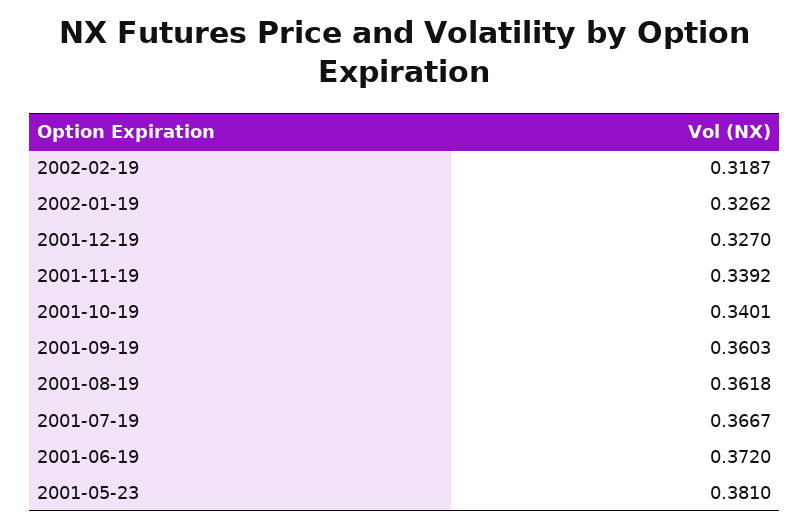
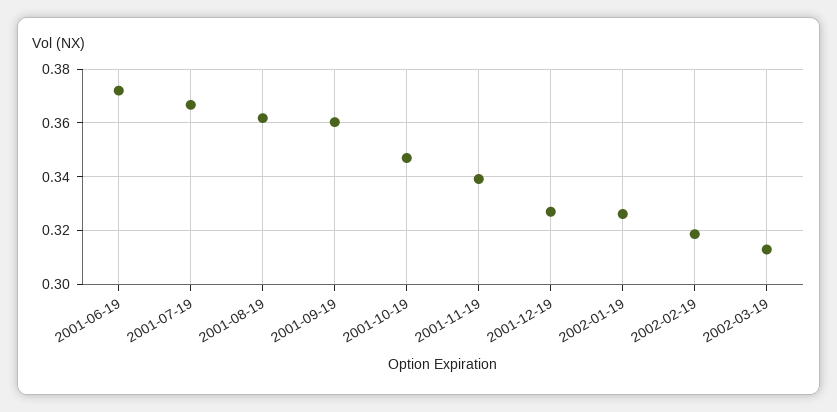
2001-10-19: 0.3401 -> 0.3475
2001-05-23: 0.381 -> none
2002-03-19: none -> 0.3125

